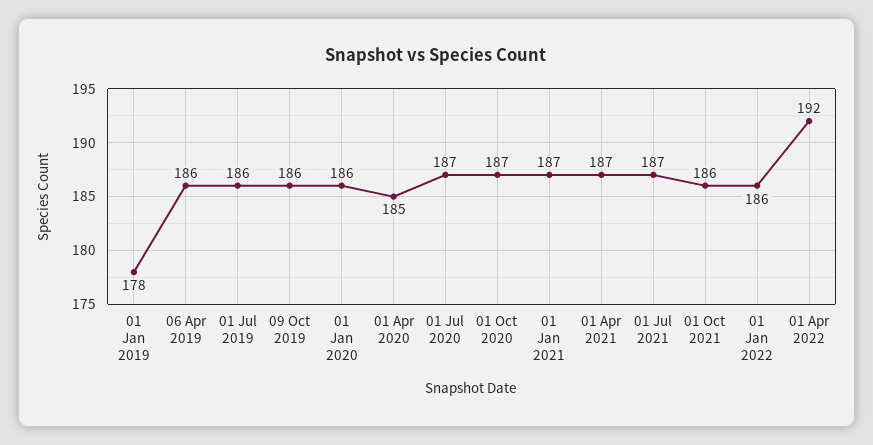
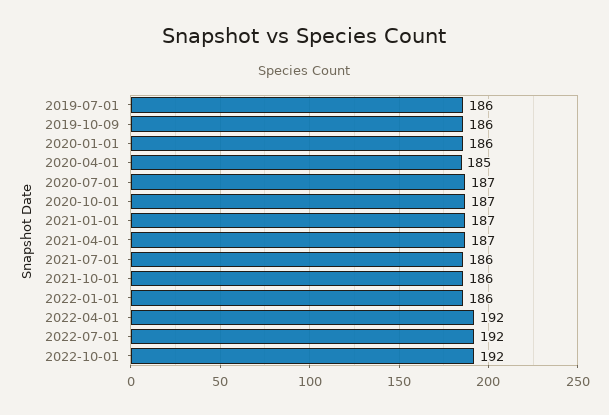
01 Jan 2019: 178 -> none
06 Apr 2019: 186 -> none
01 Jul 2021: 187 -> 186
2022-07-01: none -> 192
2022-10-01: none -> 192

